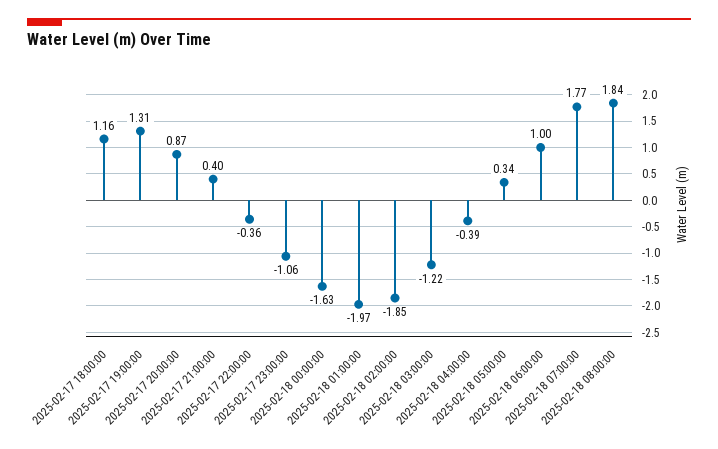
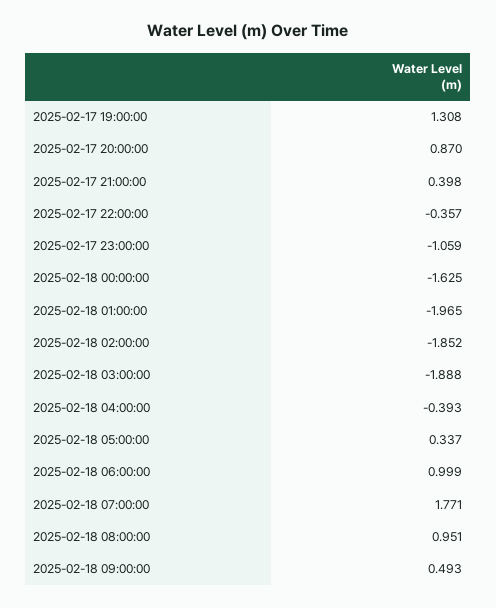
2025-02-17 18:00:00: 1.16 -> none
2025-02-18 03:00:00: -1.22 -> -1.888
2025-02-18 08:00:00: 1.84 -> 0.951
2025-02-18 09:00:00: none -> 0.493

